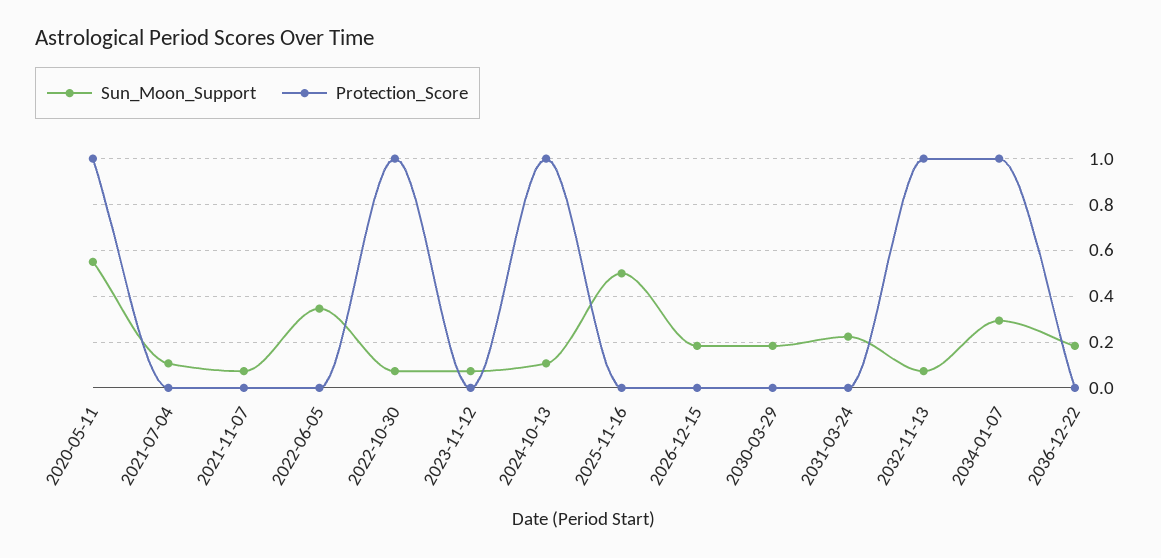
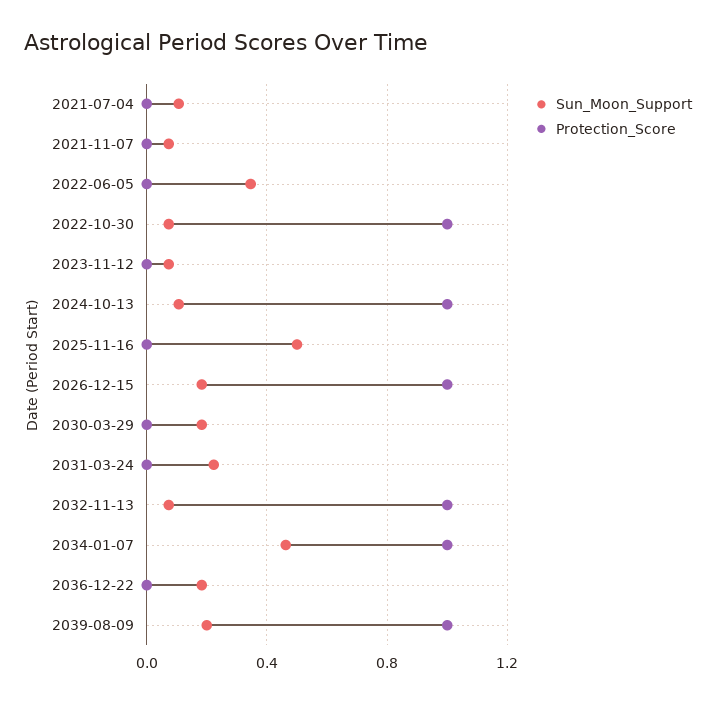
Sun_Moon_Support, 2020-05-11: 0.55 -> none
Protection_Score, 2020-05-11: 1 -> none
Protection_Score, 2026-12-15: 0 -> 1
Sun_Moon_Support, 2034-01-07: 0.3 -> 0.45
Sun_Moon_Support, 2039-08-09: none -> 0.2
Protection_Score, 2039-08-09: none -> 1

